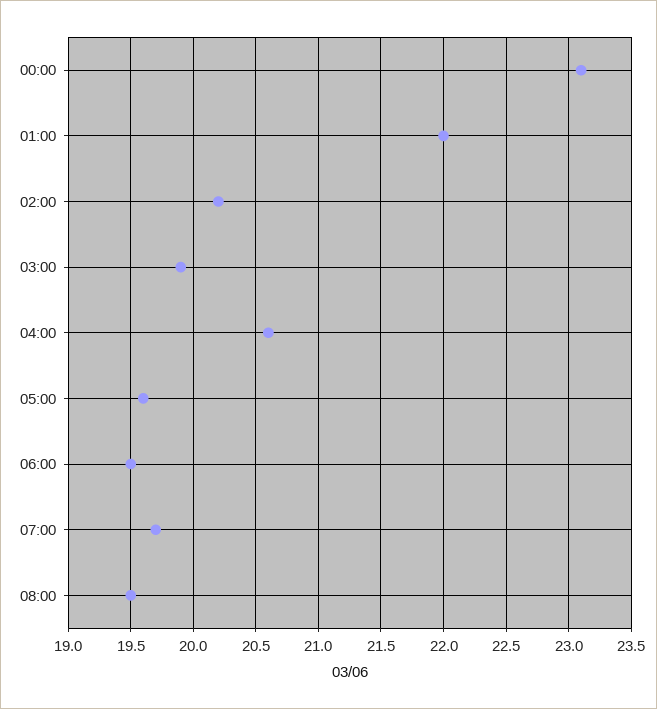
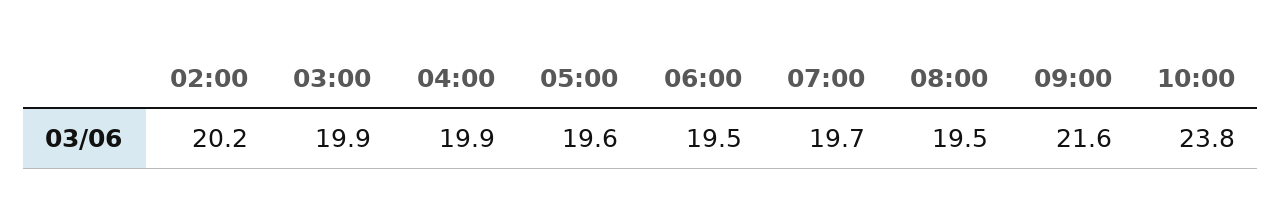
00:00: 23.1 -> none
01:00: 22 -> none
04:00: 20.6 -> 19.9
09:00: none -> 21.6
10:00: none -> 23.8

